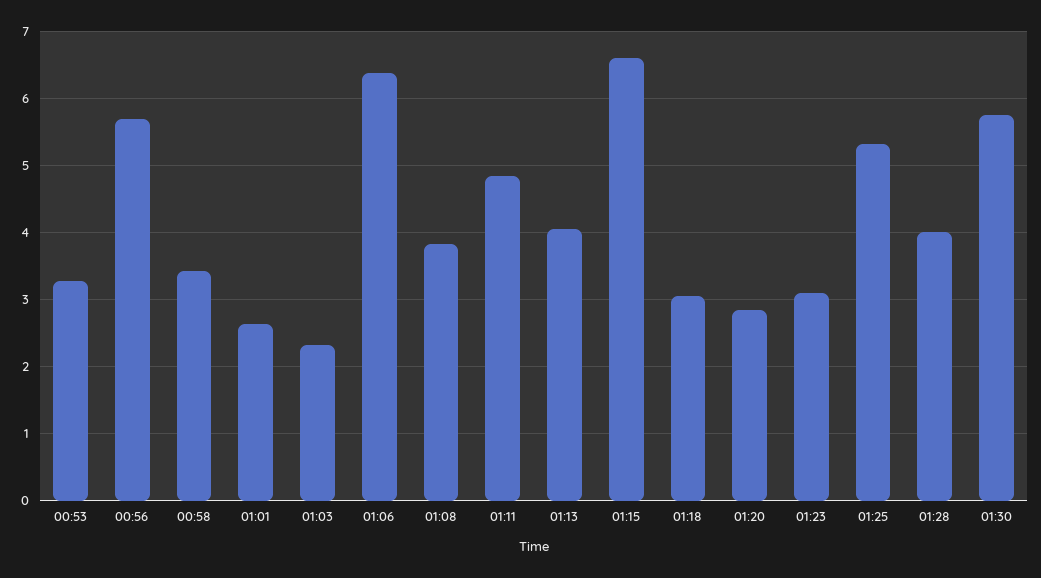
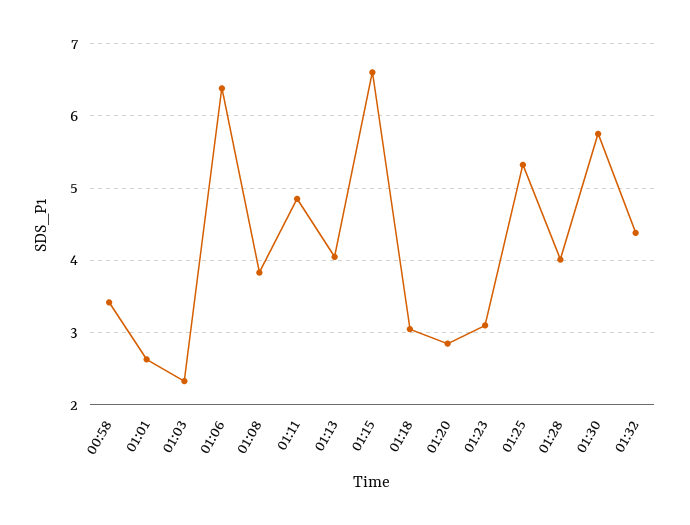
00:53: 3.3 -> none
00:56: 5.7 -> none
01:32: none -> 4.4

